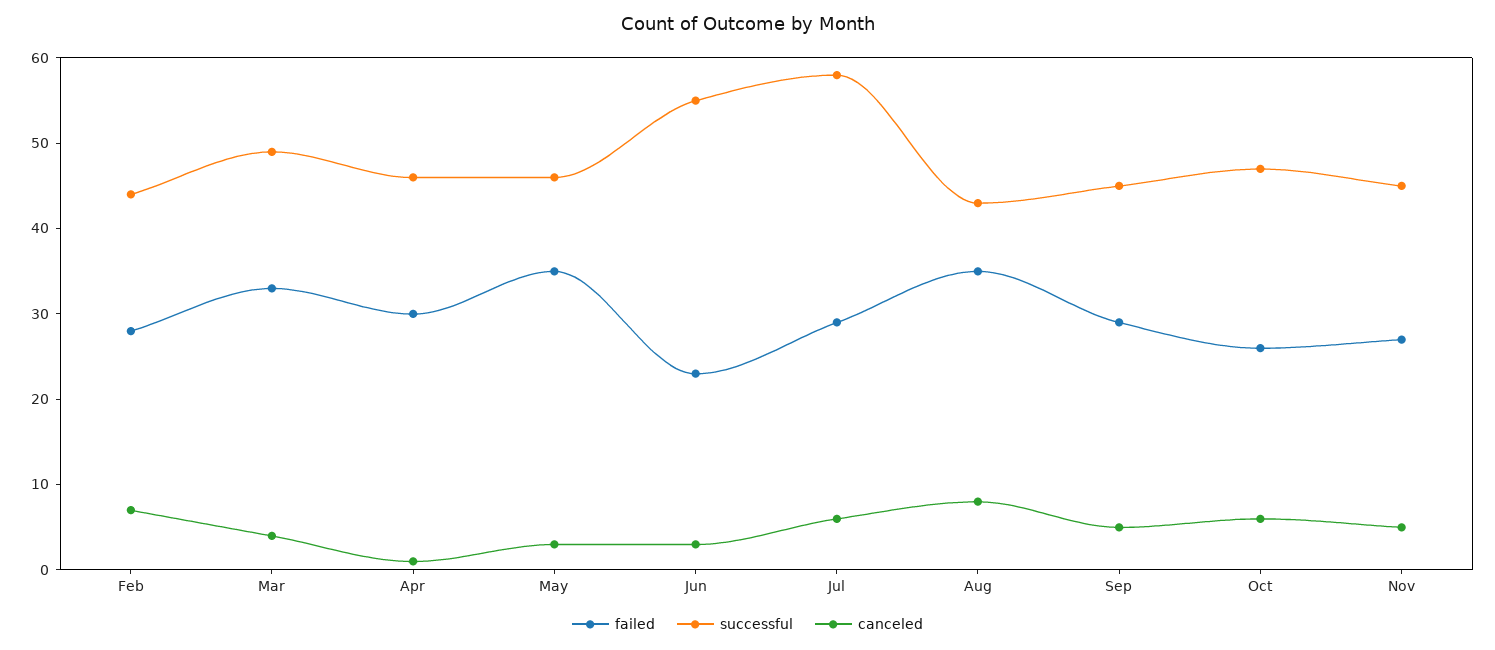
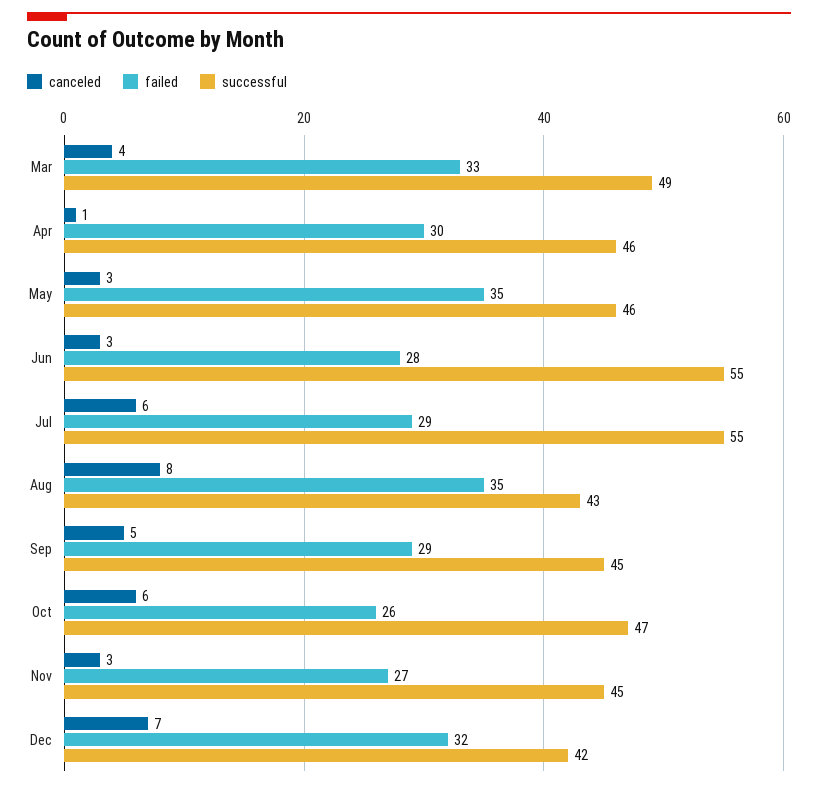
failed, Feb: 28 -> none
successful, Feb: 44 -> none
canceled, Feb: 7 -> none
failed, Jun: 23 -> 28
successful, Jul: 58 -> 55
canceled, Nov: 5 -> 3
canceled, Dec: none -> 7
failed, Dec: none -> 32
successful, Dec: none -> 42

